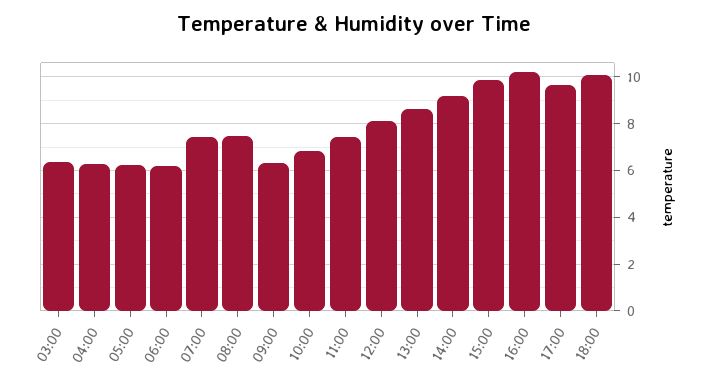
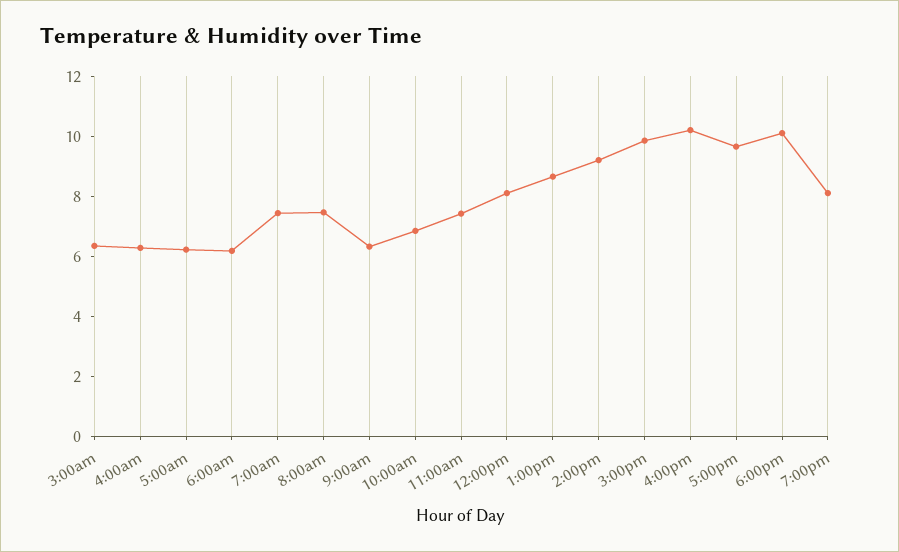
7:00pm: none -> 8

